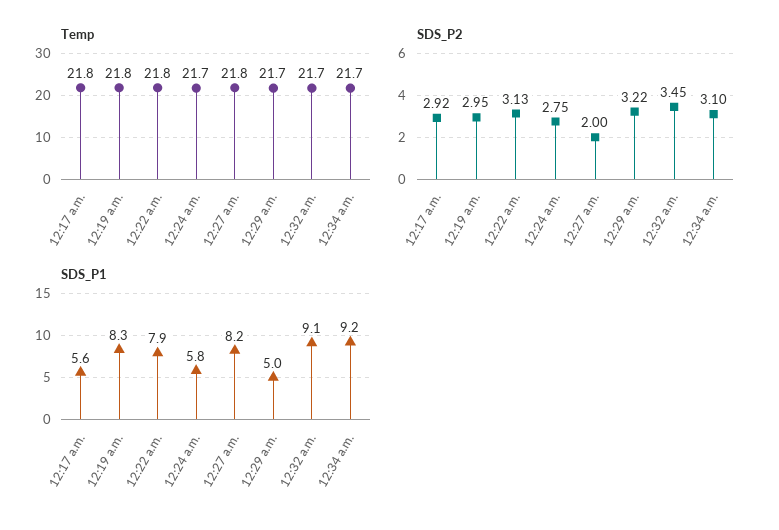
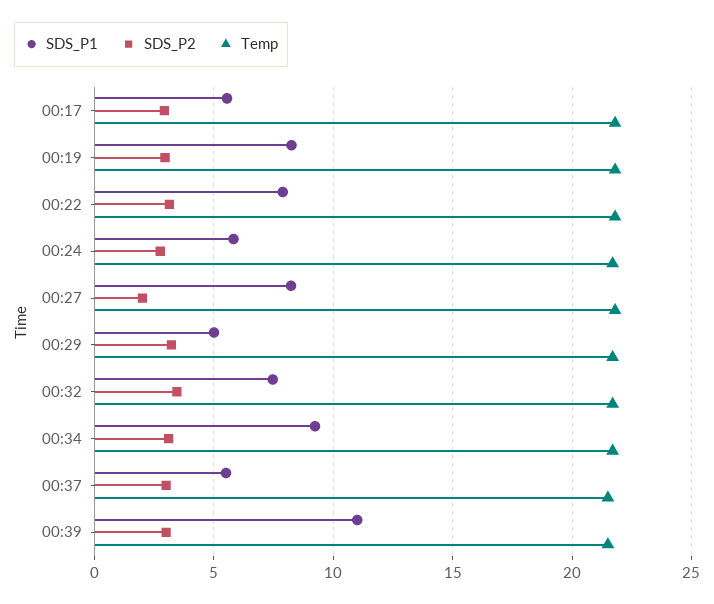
SDS_P1, 12:32 a.m.: 9.1 -> 7.5
SDS_P1, 00:37: none -> 5.5
SDS_P2, 00:37: none -> 3
Temp, 00:37: none -> 21.5
SDS_P1, 00:39: none -> 11
SDS_P2, 00:39: none -> 3
Temp, 00:39: none -> 21.5

